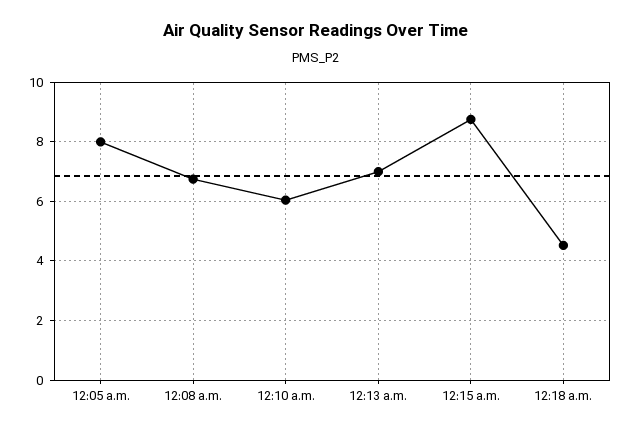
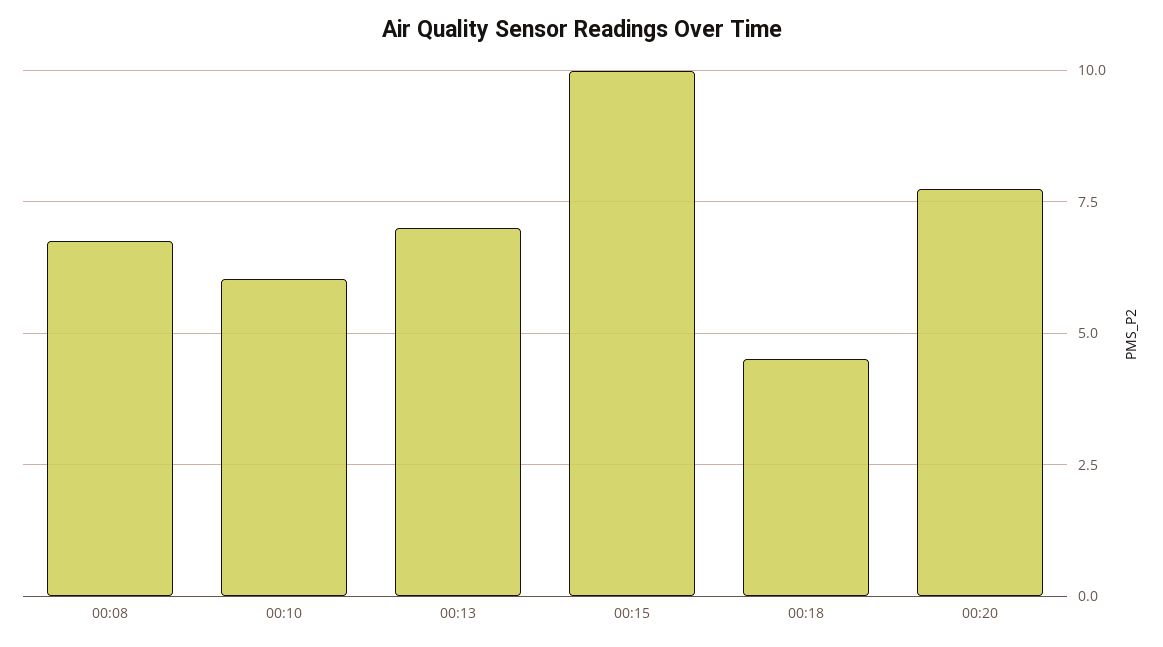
12:05 a.m.: 8 -> none
12:15 a.m.: 8.75 -> 10
00:20: none -> 7.75

